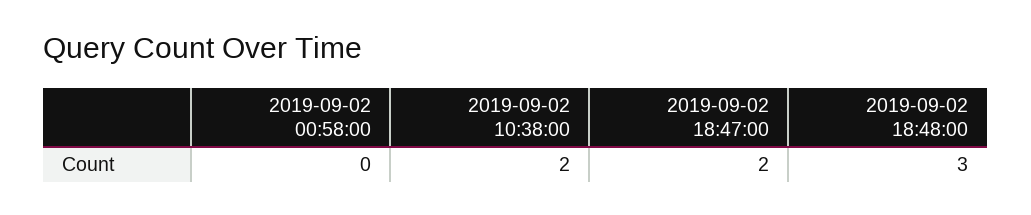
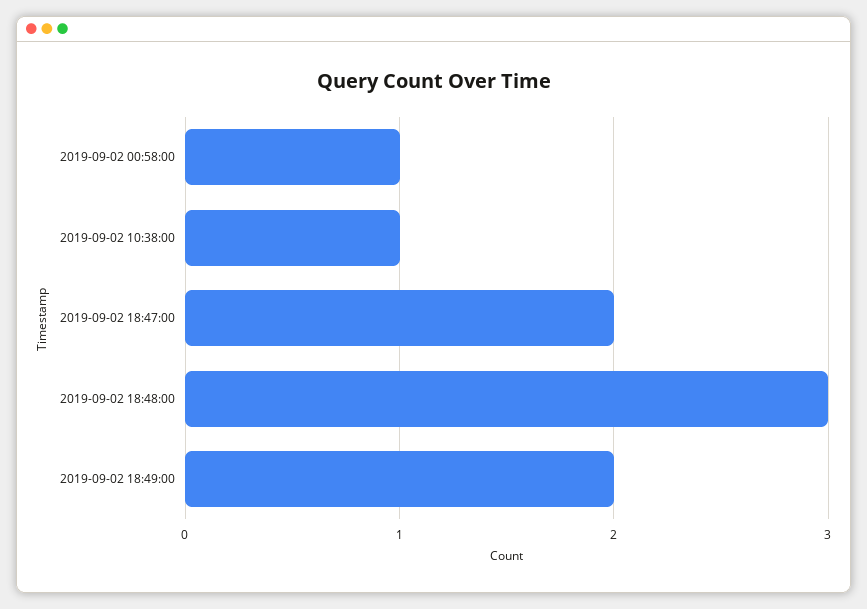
2019-09-02 00:58:00: 0 -> 1
2019-09-02 10:38:00: 2 -> 1
2019-09-02 18:49:00: none -> 2

